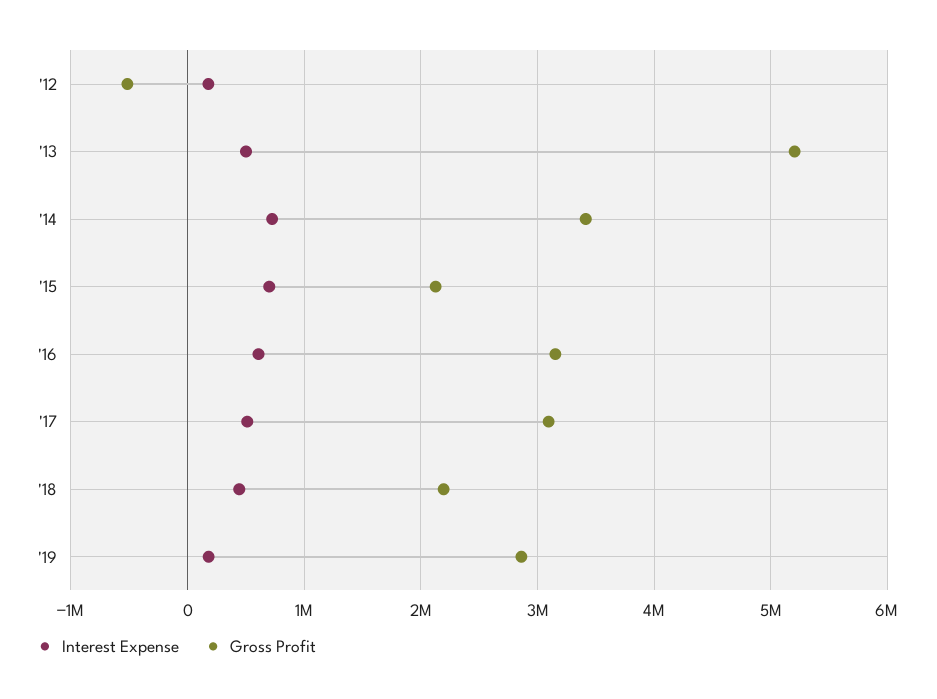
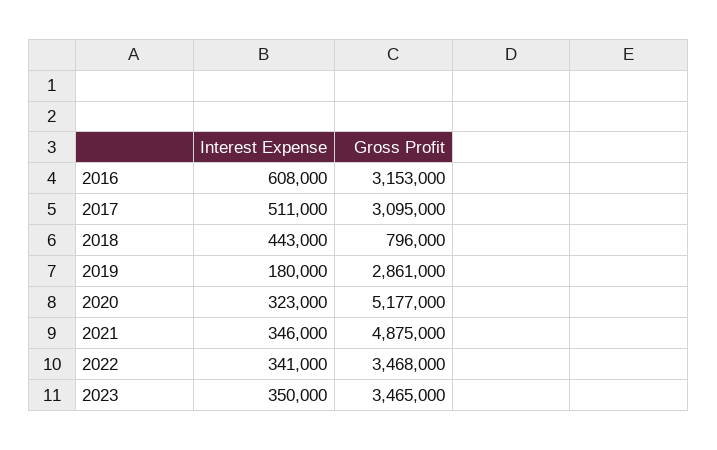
Interest Expense, '12: 200000 -> none
Gross Profit, '12: -500000 -> none
Interest Expense, '13: 500000 -> none
Gross Profit, '13: 5200000 -> none
Interest Expense, '14: 700000 -> none
Gross Profit, '14: 3400000 -> none
Interest Expense, '15: 700000 -> none
Gross Profit, '15: 2100000 -> none
Gross Profit, '18: 2200000 -> 796000
Interest Expense, 2020: none -> 323000
Gross Profit, 2020: none -> 5177000
Interest Expense, 2021: none -> 346000
Gross Profit, 2021: none -> 4875000
Interest Expense, 2022: none -> 341000
Gross Profit, 2022: none -> 3468000
Interest Expense, 2023: none -> 350000
Gross Profit, 2023: none -> 3465000

